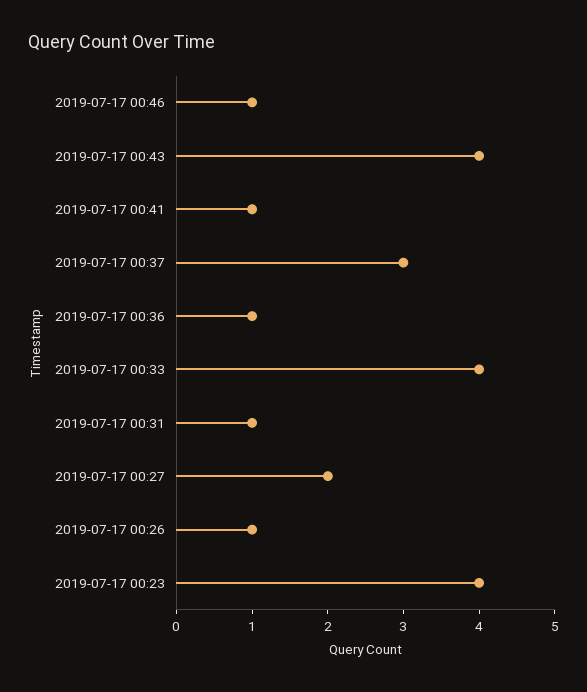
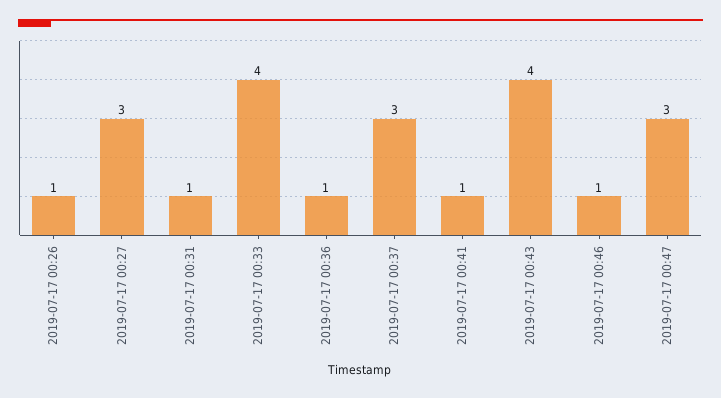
2019-07-17 00:27: 2 -> 3
2019-07-17 00:23: 4 -> none
2019-07-17 00:47: none -> 3

